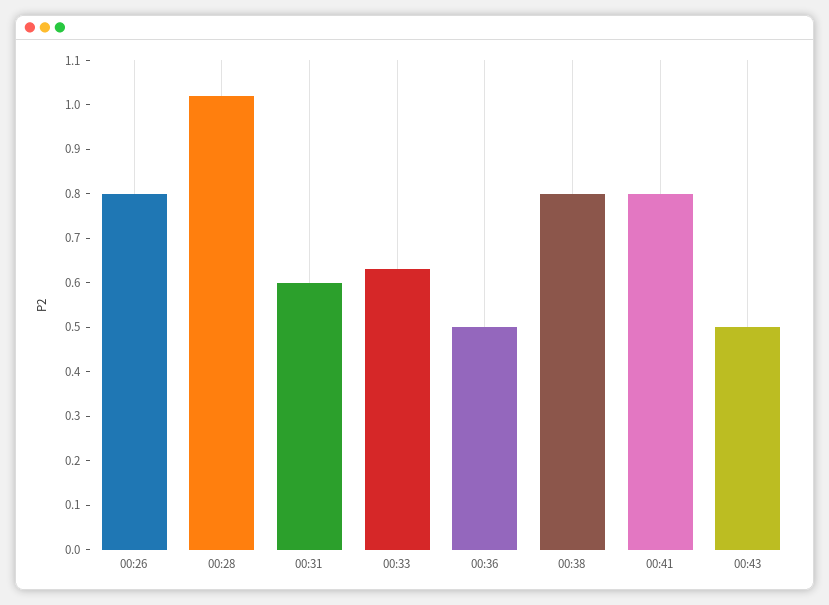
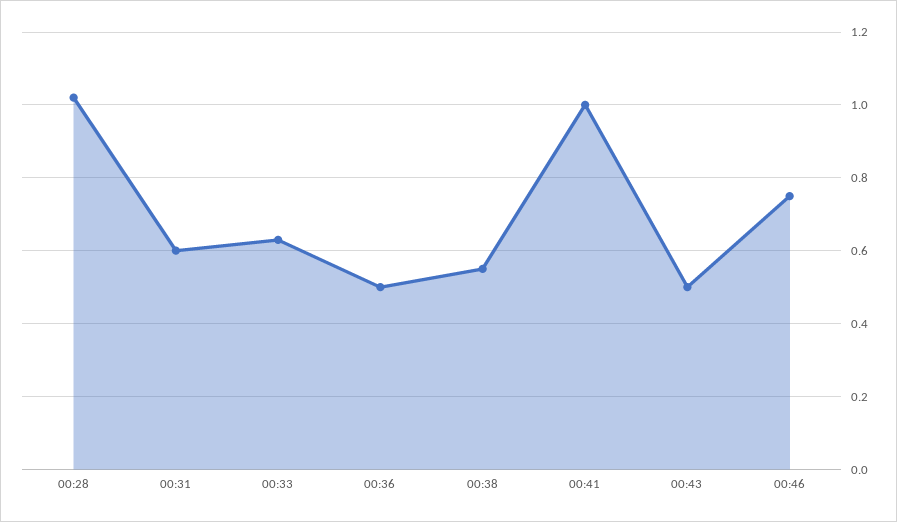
00:26: 0.8 -> none
00:38: 0.8 -> 0.55
00:41: 0.8 -> 1
00:46: none -> 0.75

